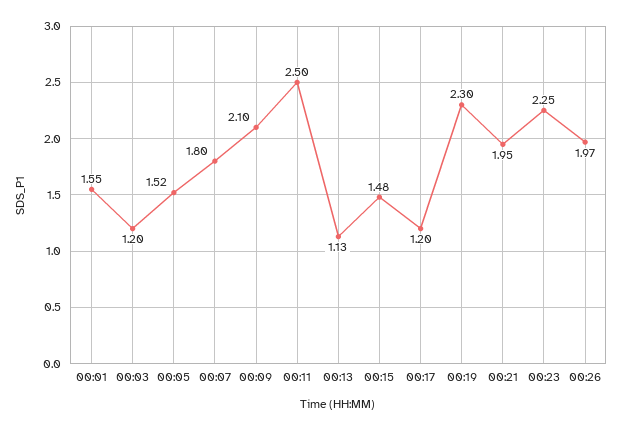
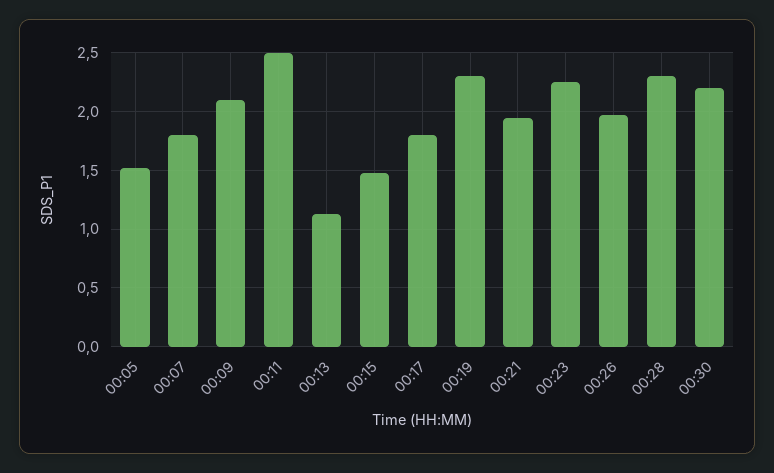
00:01: 1.55 -> none
00:03: 1.2 -> none
00:17: 1.2 -> 1.8
00:28: none -> 2.3
00:30: none -> 2.2

